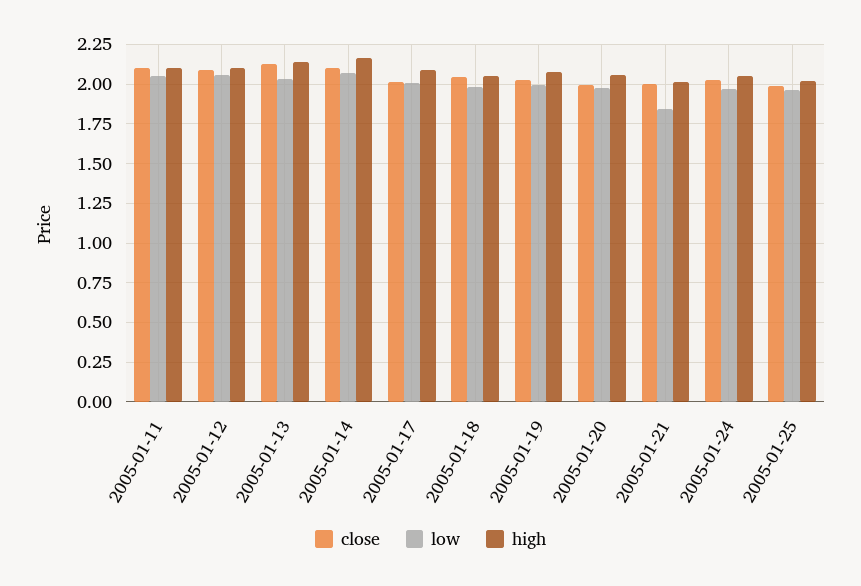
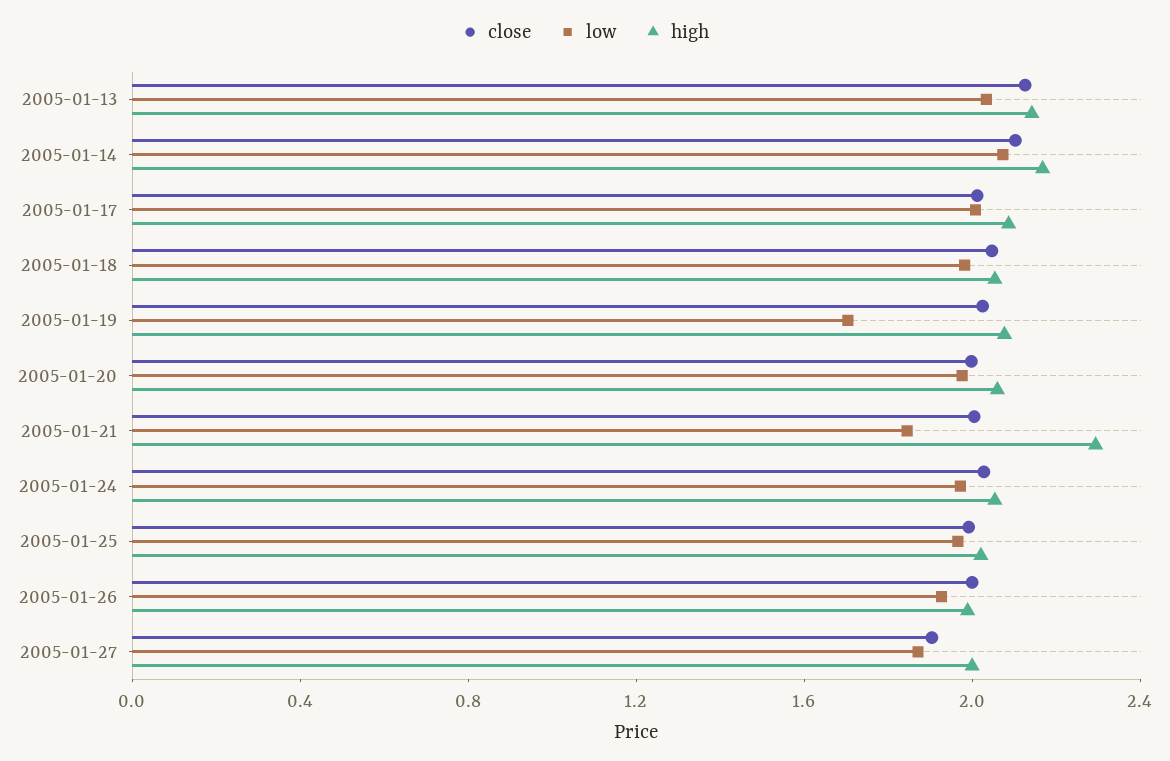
close, 2005-01-11: 2.1 -> none
low, 2005-01-11: 2.05 -> none
high, 2005-01-11: 2.1 -> none
close, 2005-01-12: 2.1 -> none
low, 2005-01-12: 2.05 -> none
high, 2005-01-12: 2.1 -> none
low, 2005-01-19: 2 -> 1.7
high, 2005-01-21: 2 -> 2.3
close, 2005-01-26: none -> 2
low, 2005-01-26: none -> 1.9
high, 2005-01-26: none -> 2
close, 2005-01-27: none -> 1.9
low, 2005-01-27: none -> 1.9
high, 2005-01-27: none -> 2

